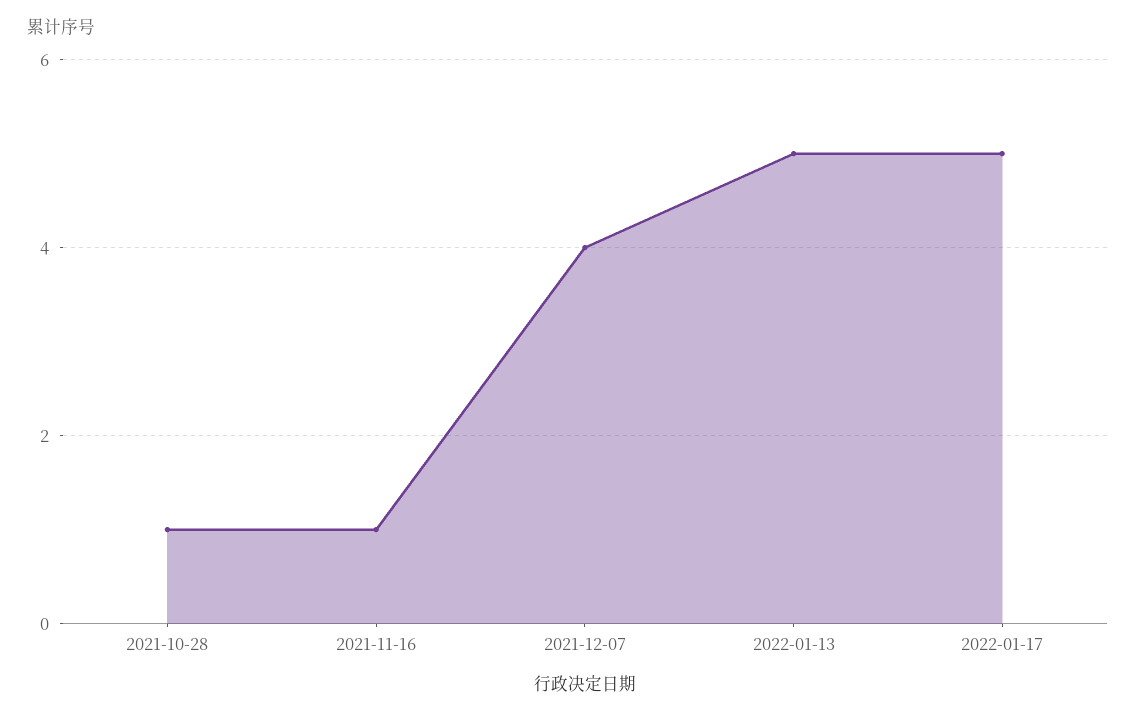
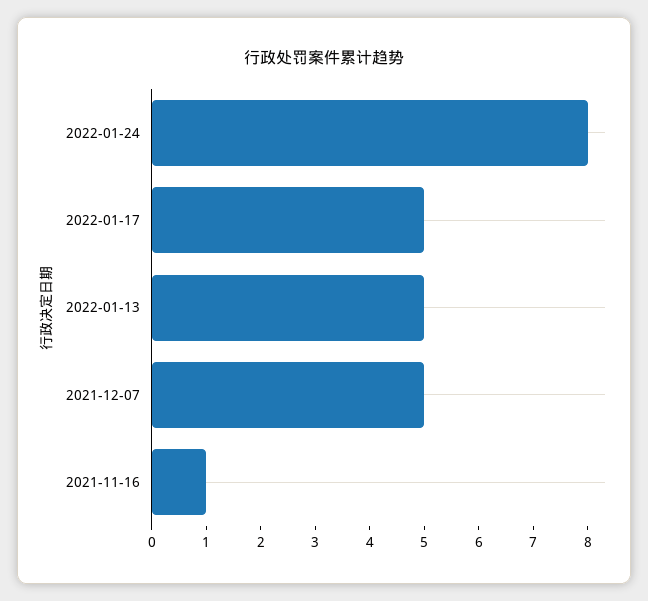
2021-10-28: 1 -> none
2021-12-07: 4 -> 5
2022-01-24: none -> 8

